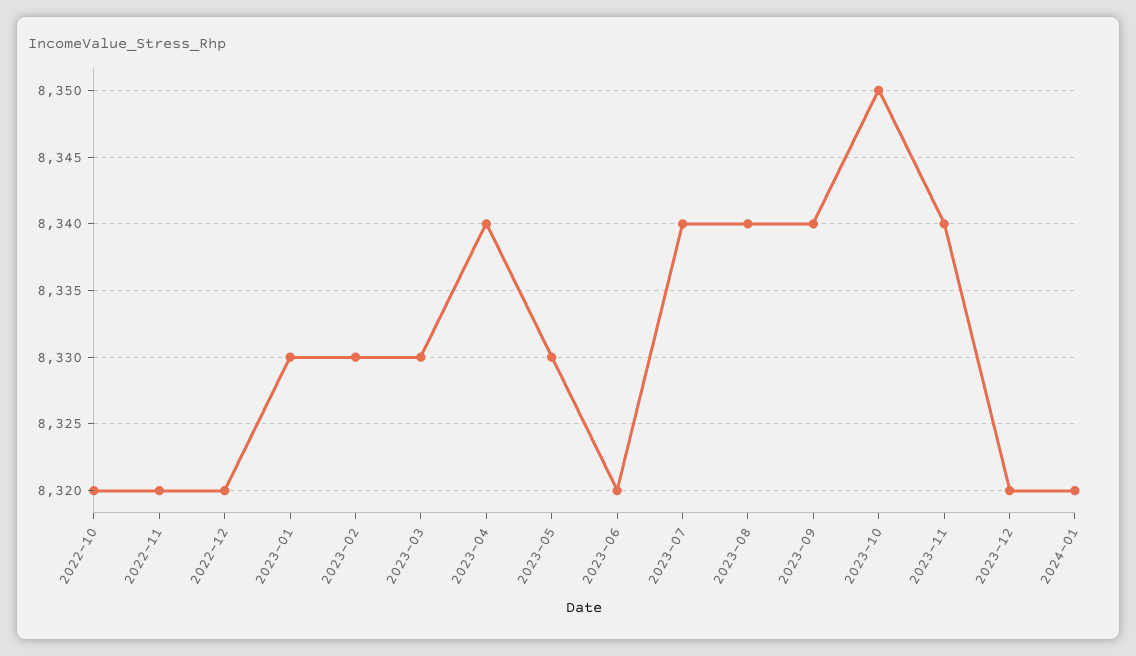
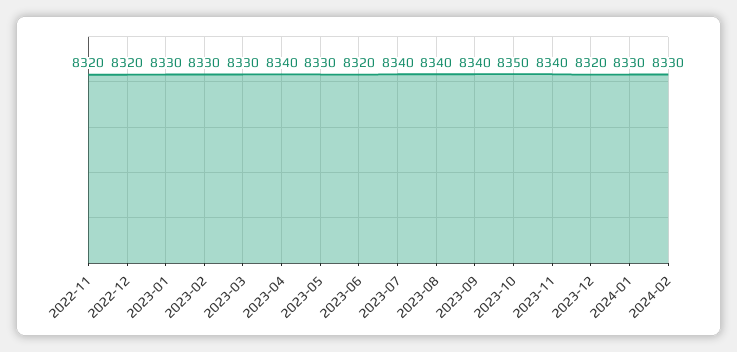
2022-10: 8320 -> none
2024-01: 8320 -> 8330
2024-02: none -> 8330

